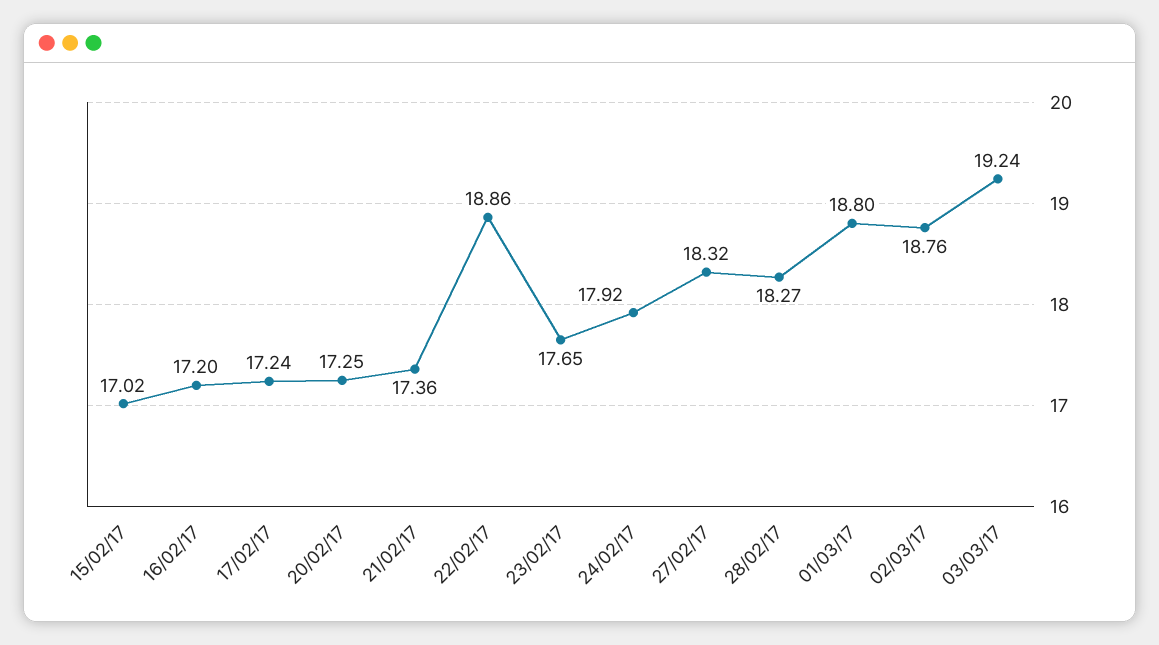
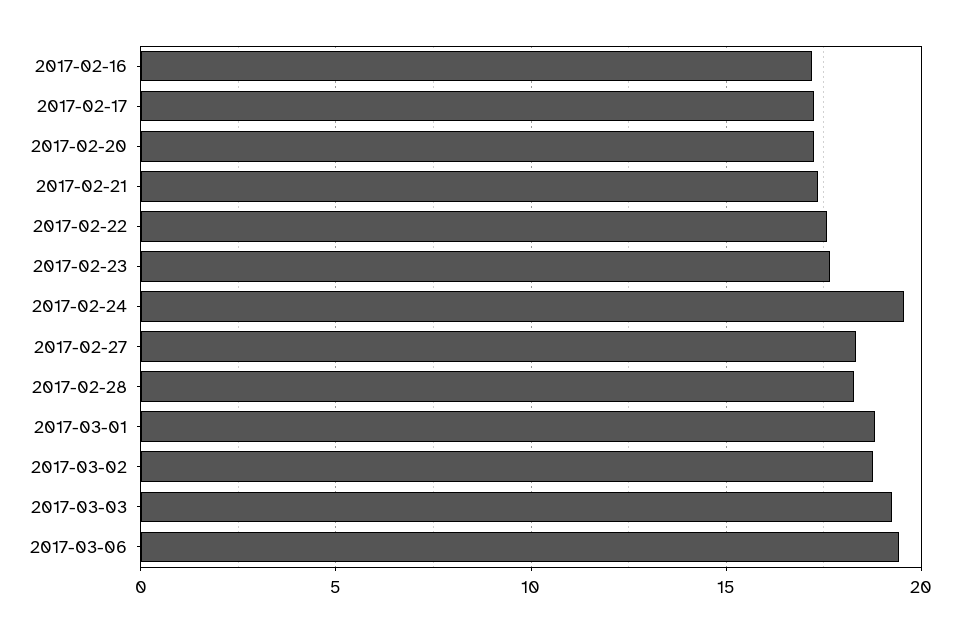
15/02/17: 17.02 -> none
22/02/17: 18.86 -> 17.5
24/02/17: 17.92 -> 19.5
2017-03-06: none -> 19.5

